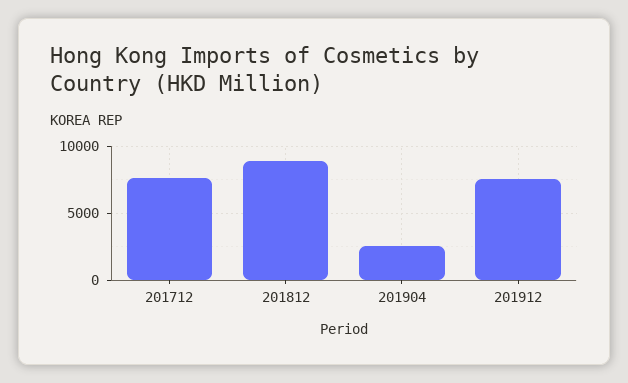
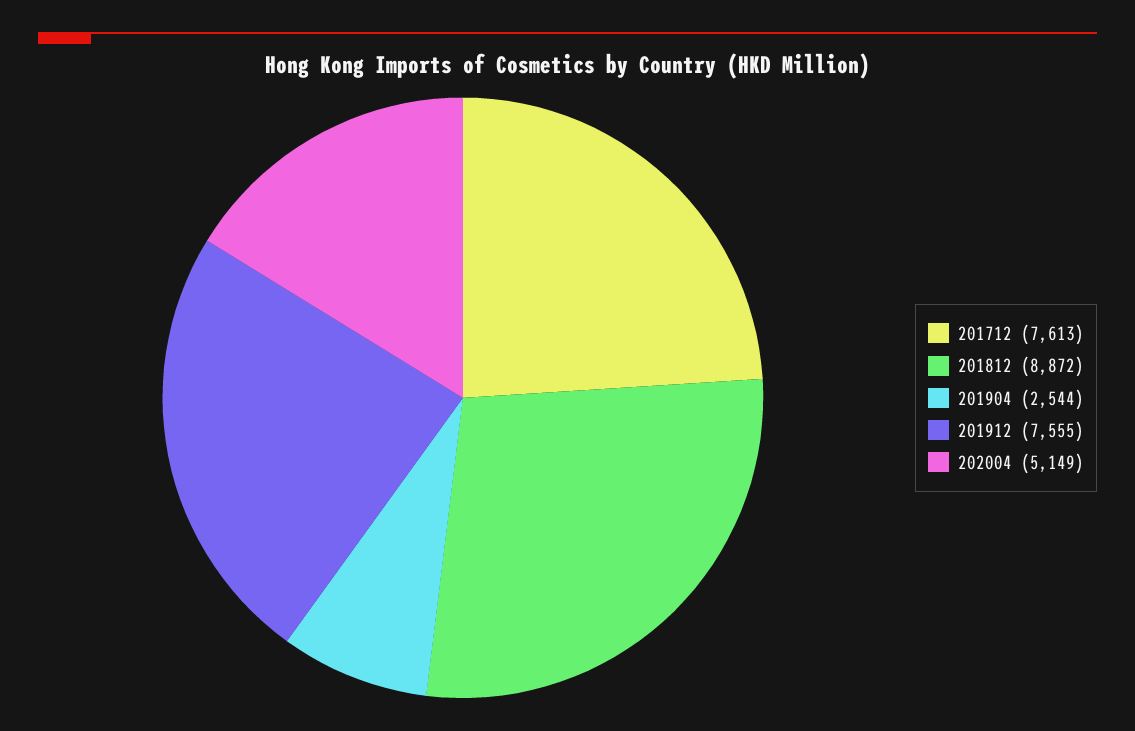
202004: none -> 5149

